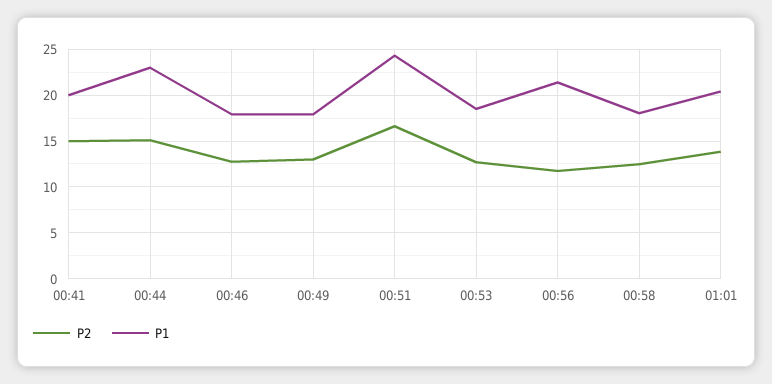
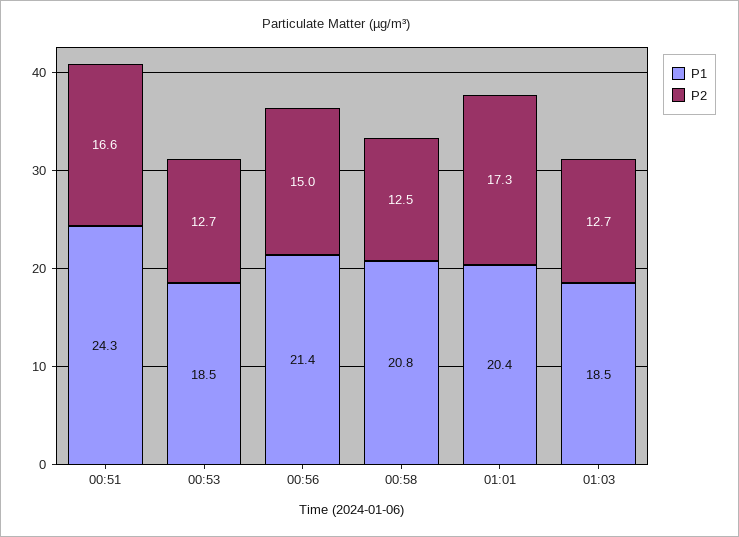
P2, 00:41: 15 -> none
P1, 00:41: 20 -> none
P2, 00:44: 15 -> none
P1, 00:44: 23 -> none
P2, 00:46: 13 -> none
P1, 00:46: 18 -> none
P2, 00:49: 13 -> none
P1, 00:49: 18 -> none
P2, 00:56: 12 -> 15
P1, 00:58: 18 -> 20.8
P2, 01:01: 14 -> 17.3
P1, 01:03: none -> 18.5
P2, 01:03: none -> 12.7

